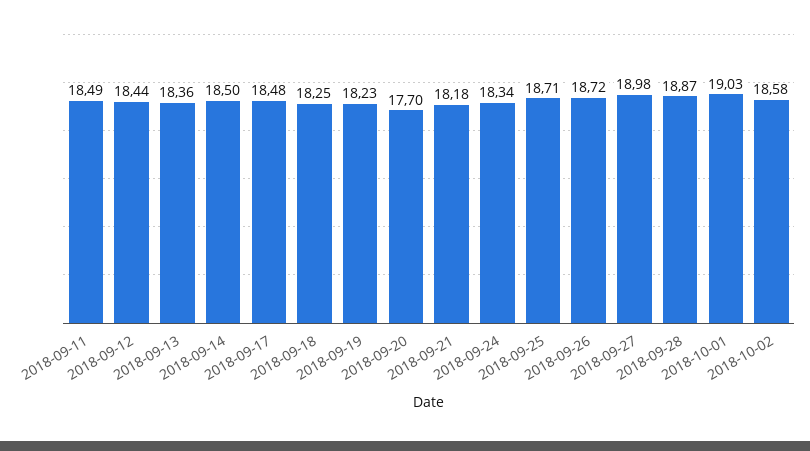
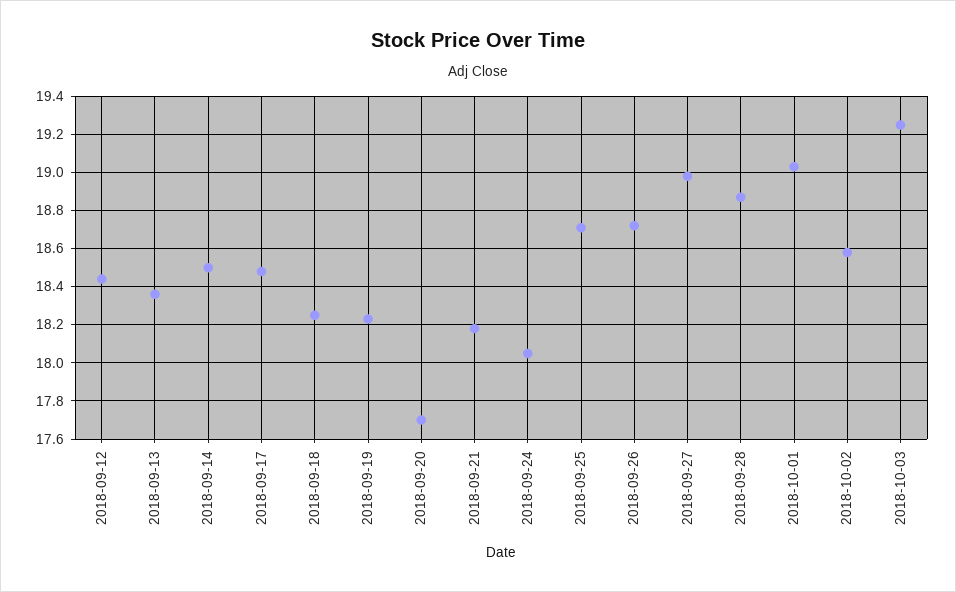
2018-09-11: 18.49 -> none
2018-09-24: 18.34 -> 18.05
2018-10-03: none -> 19.25

